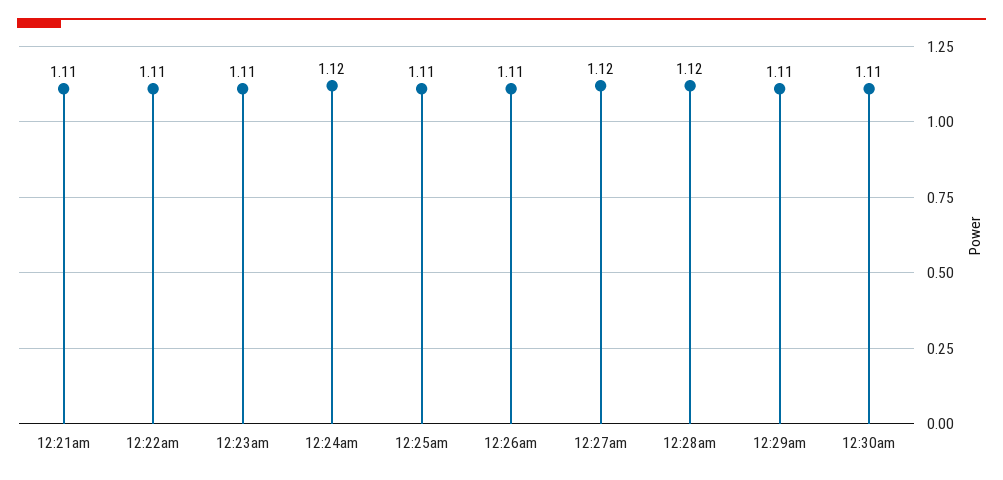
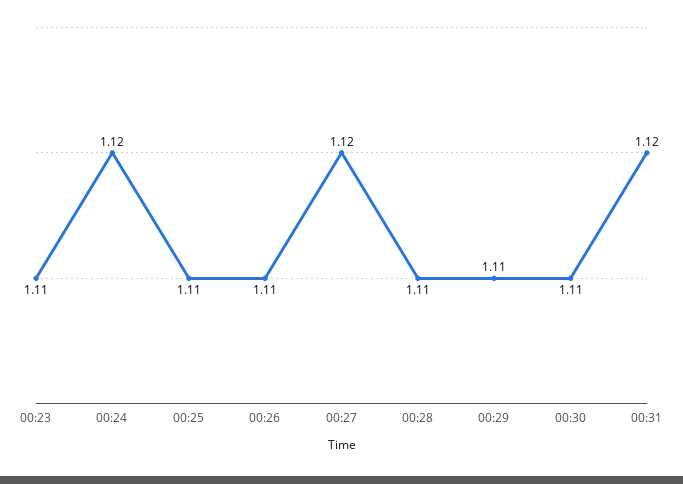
12:21am: 1.11 -> none
12:22am: 1.11 -> none
12:28am: 1.12 -> 1.11
00:31: none -> 1.12

